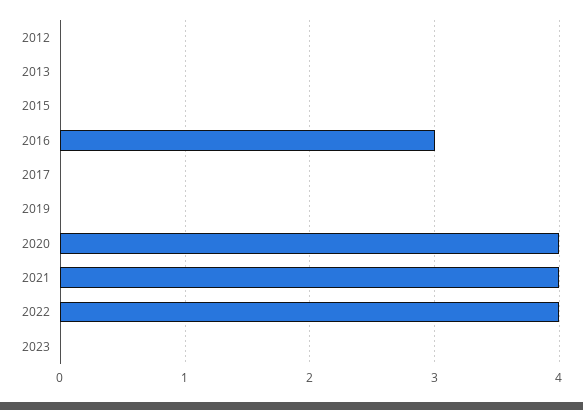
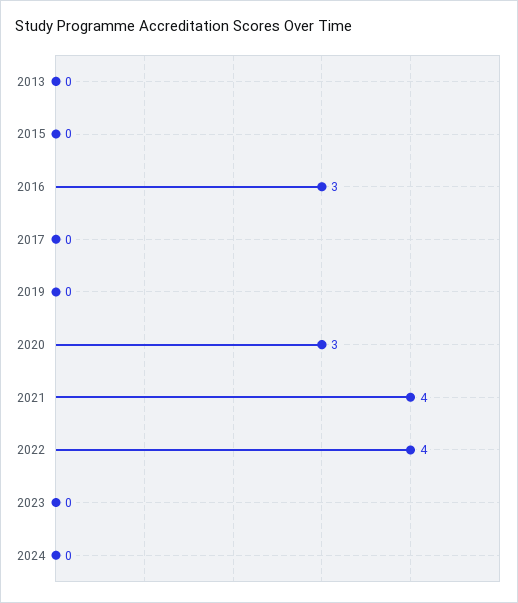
2012: 0 -> none
2020: 4 -> 3
2024: none -> 0

